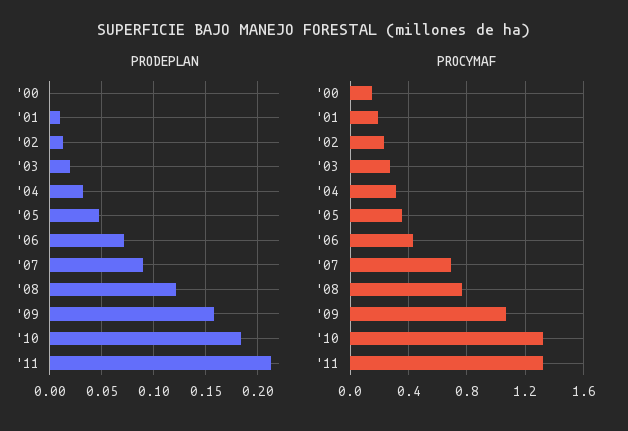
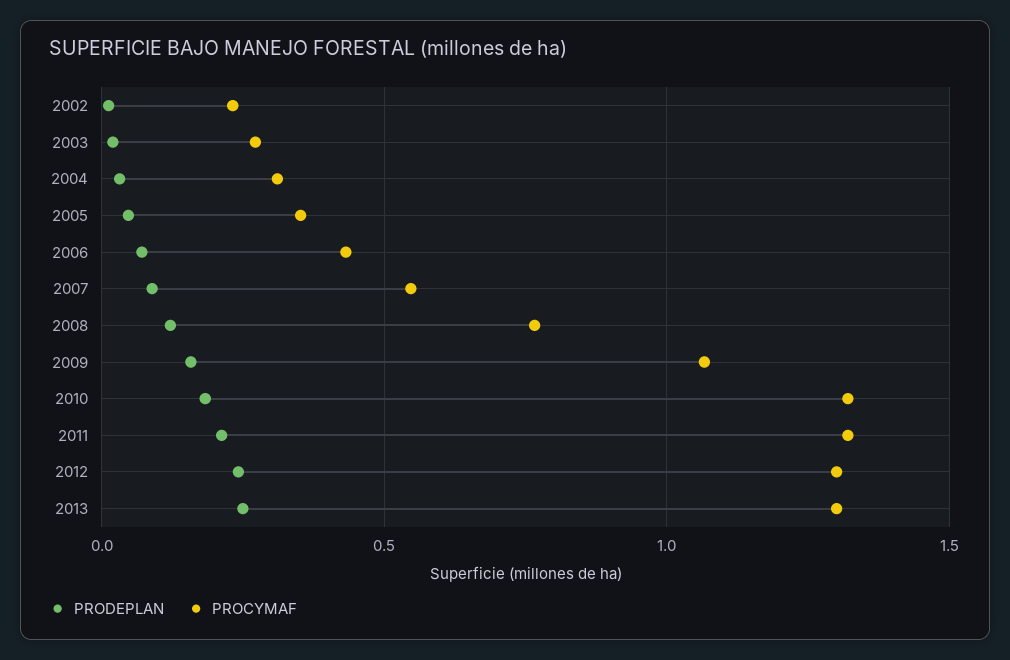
PRODEPLAN, '00: 0 -> none
PRODEPLAN, '01: 0.01 -> none
PROCYMAF, '00: 0.15 -> none
PROCYMAF, '01: 0.2 -> none
PROCYMAF, '07: 0.7 -> 0.55
PRODEPLAN, 2012: none -> 0.25
PROCYMAF, 2012: none -> 1.3
PRODEPLAN, 2013: none -> 0.25
PROCYMAF, 2013: none -> 1.3

